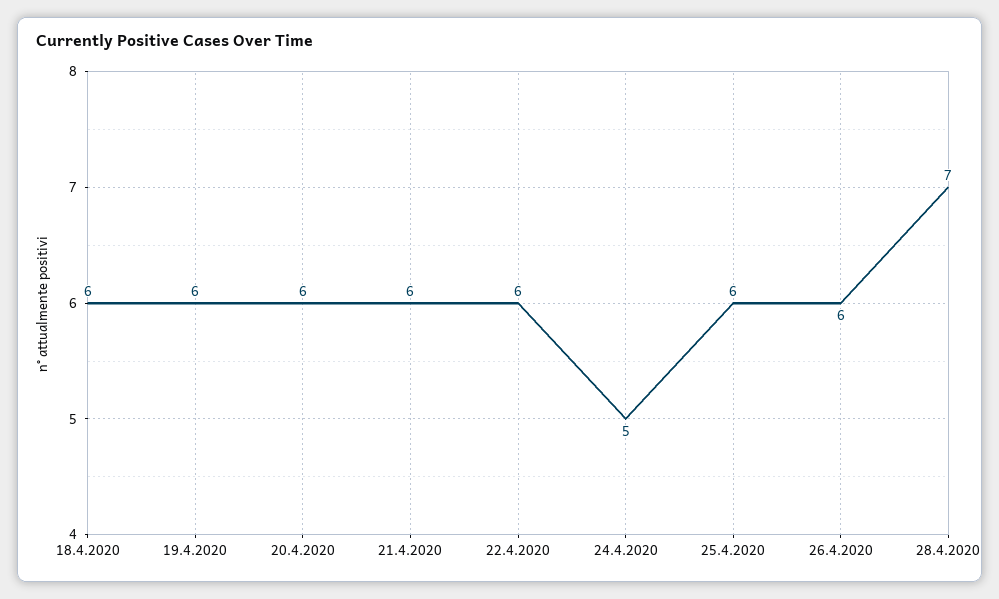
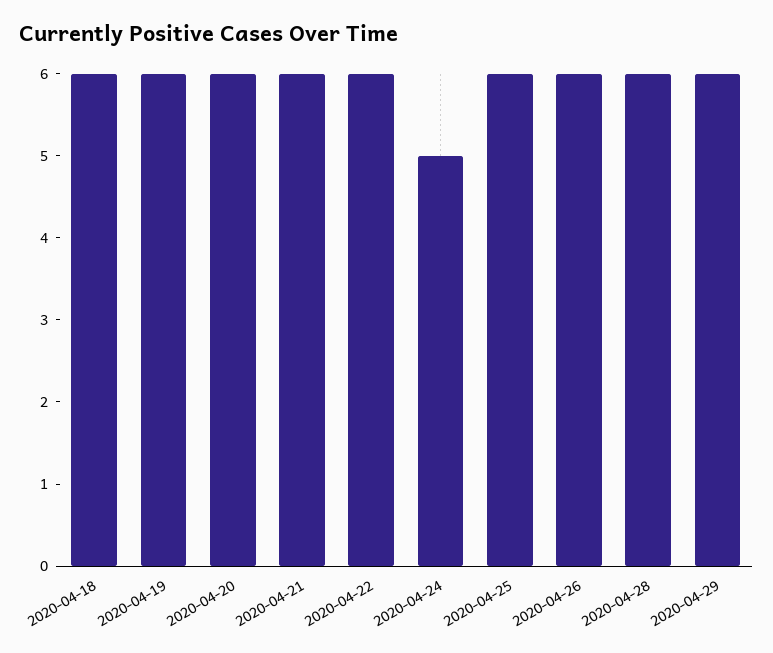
28.4.2020: 7 -> 6
2020-04-29: none -> 6

